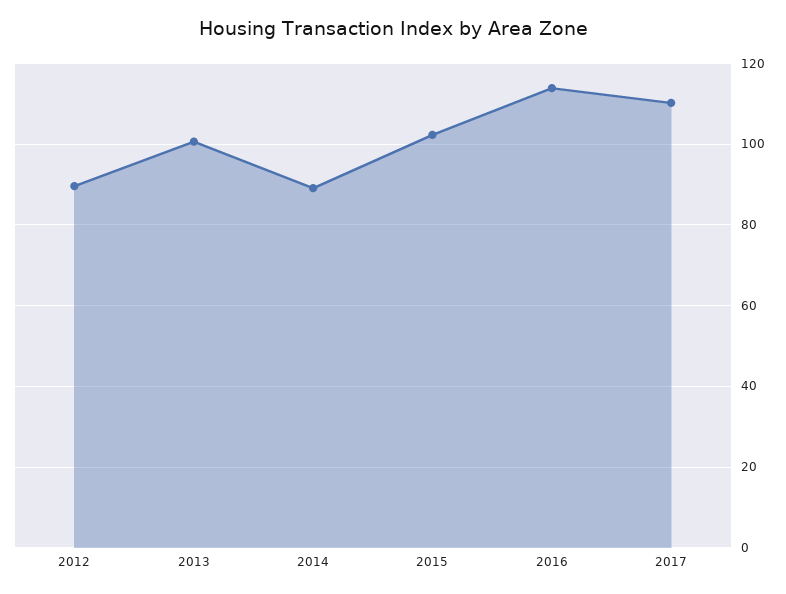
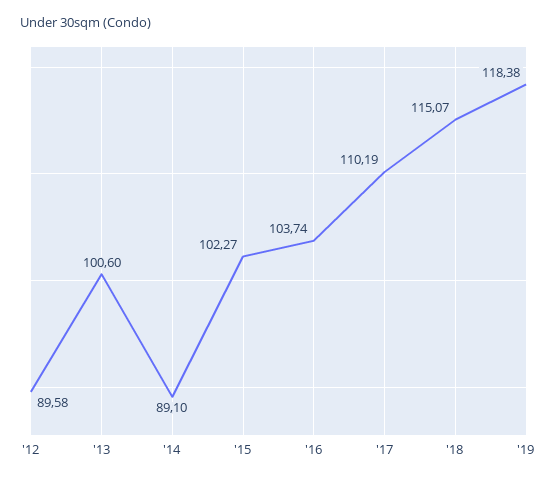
2016: 114 -> 103.74
'18: none -> 115.07
'19: none -> 118.38

